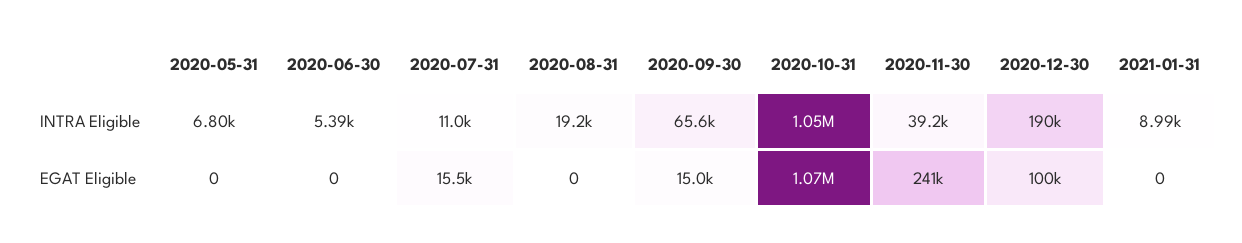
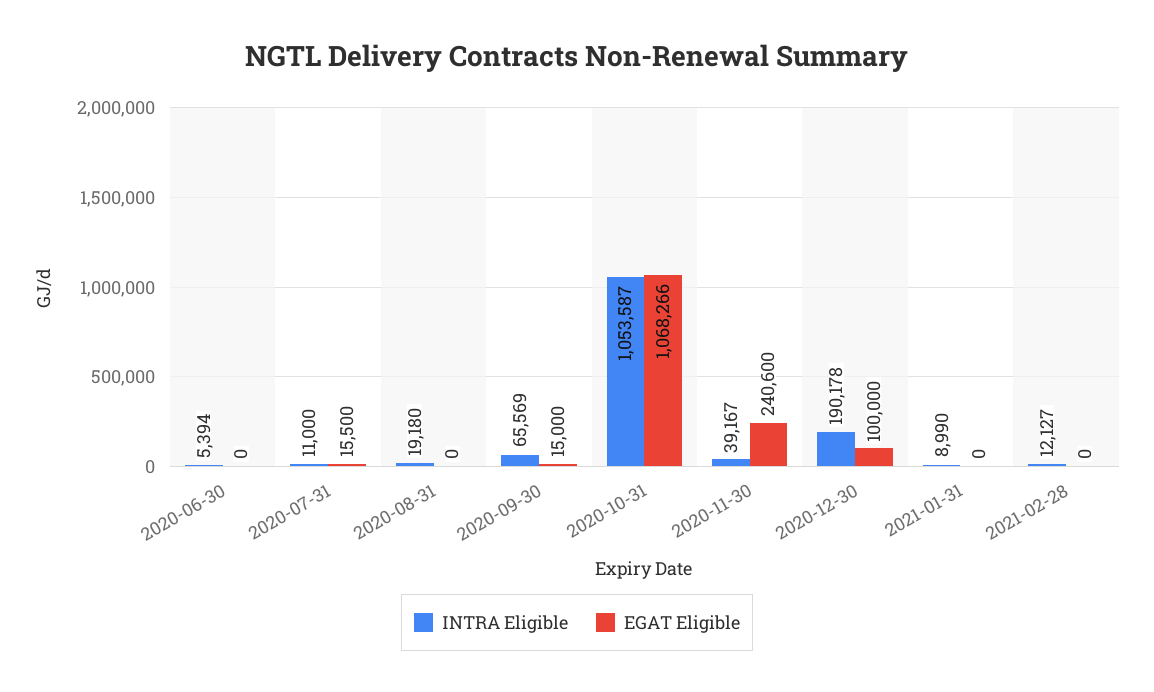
INTRA Eligible, 2020-05-31: 6800 -> none
EGAT Eligible, 2020-05-31: 0 -> none
INTRA Eligible, 2021-02-28: none -> 12127
EGAT Eligible, 2021-02-28: none -> 0

